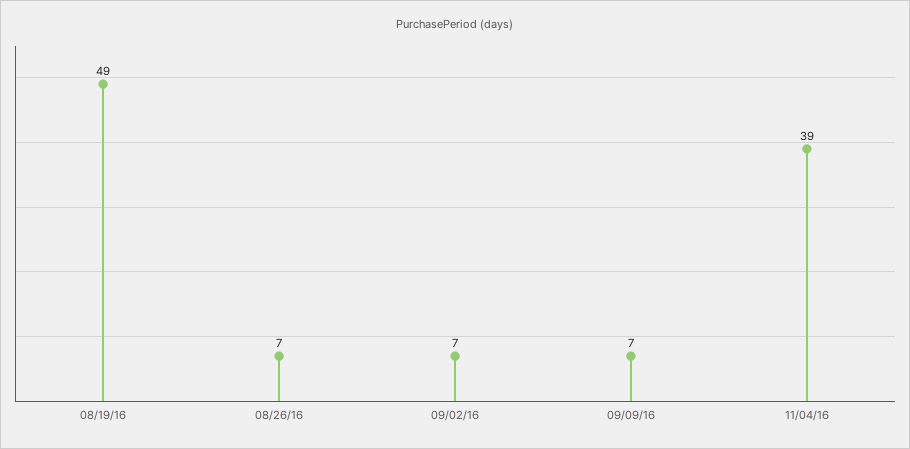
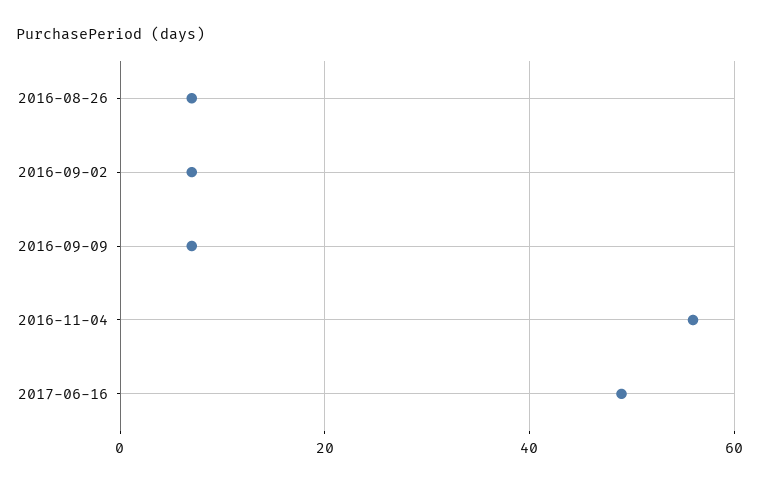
08/19/16: 49 -> none
11/04/16: 39 -> 55
2017-06-16: none -> 50

